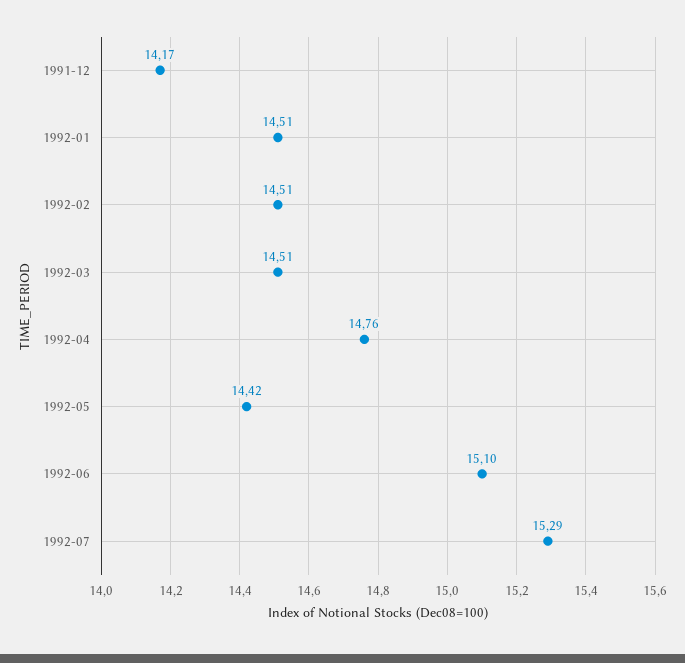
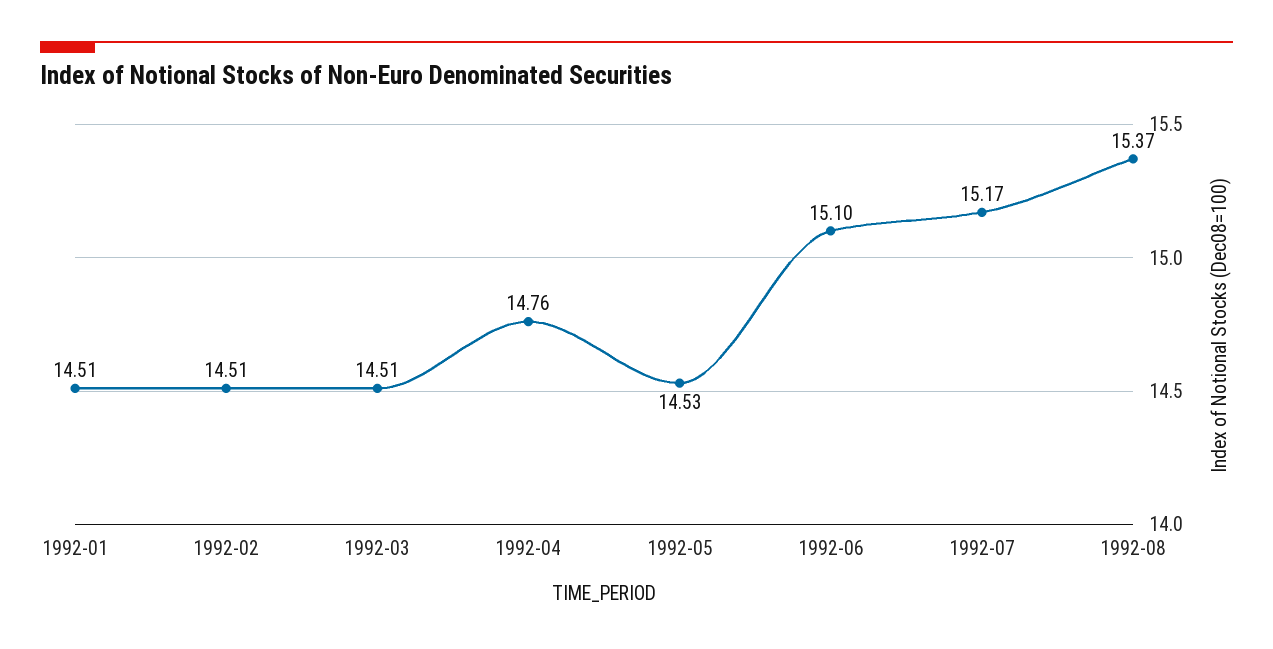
1991-12: 14.17 -> none
1992-05: 14.42 -> 14.53
1992-07: 15.29 -> 15.17
1992-08: none -> 15.37

